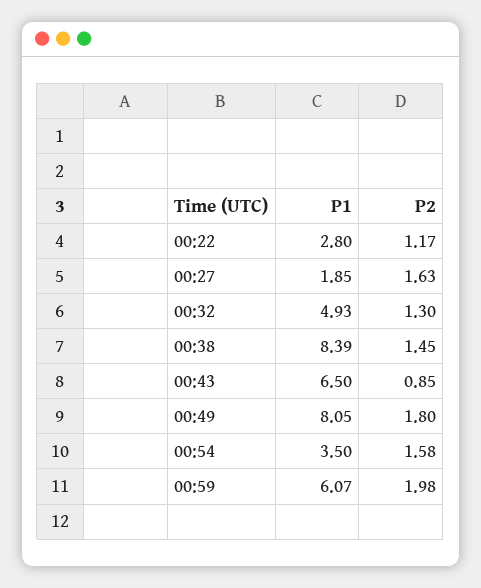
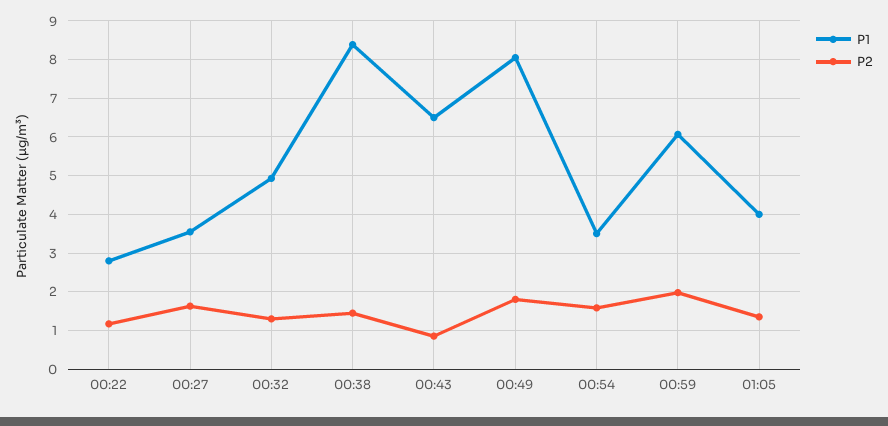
P1, 00:27: 1.85 -> 3.6
P1, 01:05: none -> 4
P2, 01:05: none -> 1.4

